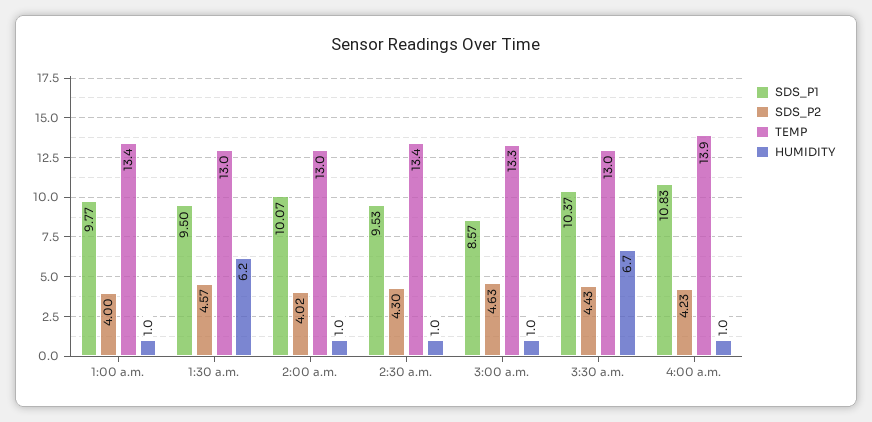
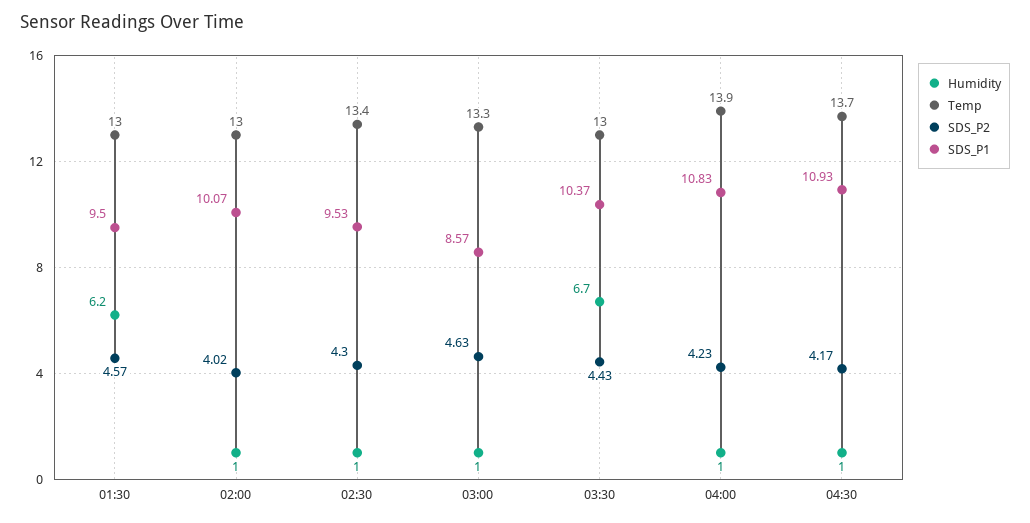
SDS_P1, 1:00 a.m.: 9.77 -> none
SDS_P2, 1:00 a.m.: 4 -> none
TEMP, 1:00 a.m.: 13.4 -> none
HUMIDITY, 1:00 a.m.: 1 -> none
HUMIDITY, 04:30: none -> 1
TEMP, 04:30: none -> 13.7
SDS_P2, 04:30: none -> 4.17
SDS_P1, 04:30: none -> 10.93

